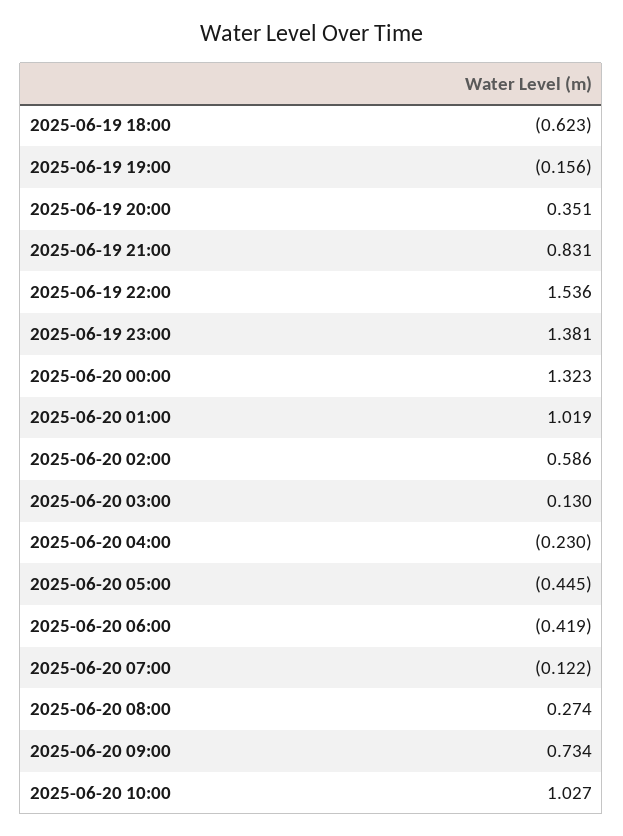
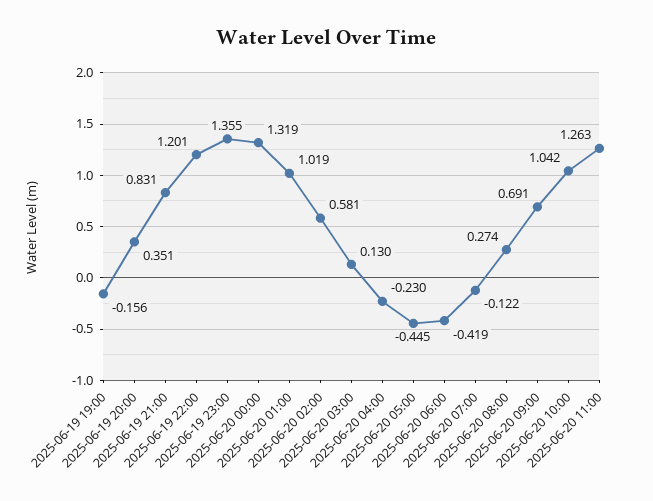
2025-06-19 18:00: -0.623 -> none
2025-06-19 22:00: 1.536 -> 1.201
2025-06-19 23:00: 1.381 -> 1.355
2025-06-20 00:00: 1.323 -> 1.319
2025-06-20 02:00: 0.586 -> 0.581
2025-06-20 09:00: 0.734 -> 0.691
2025-06-20 10:00: 1.027 -> 1.042
2025-06-20 11:00: none -> 1.263

